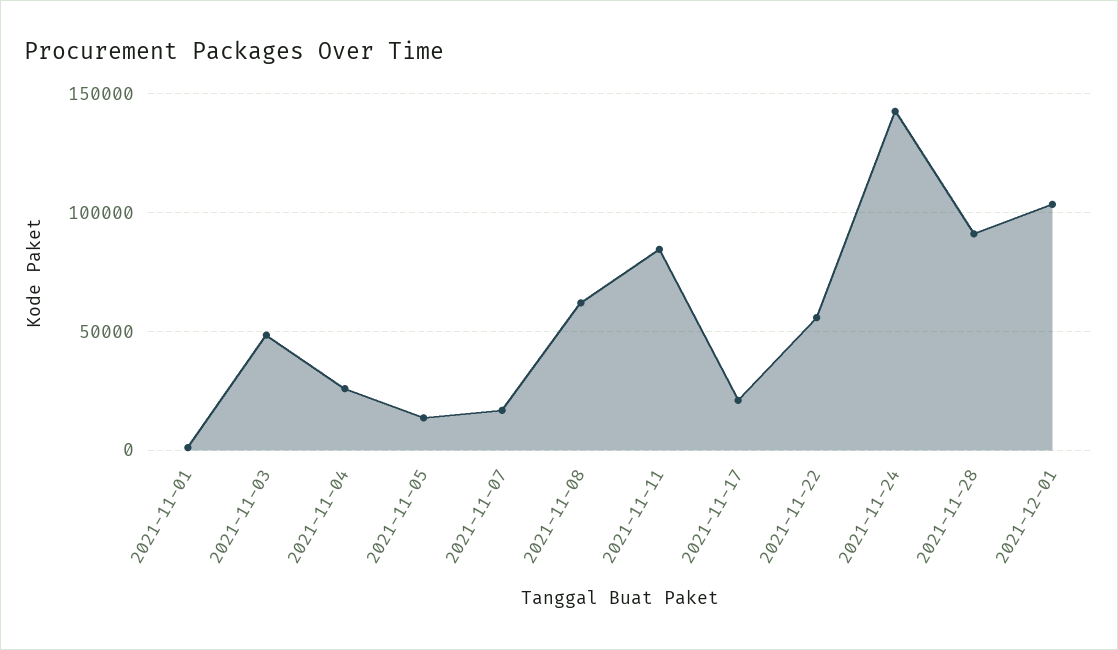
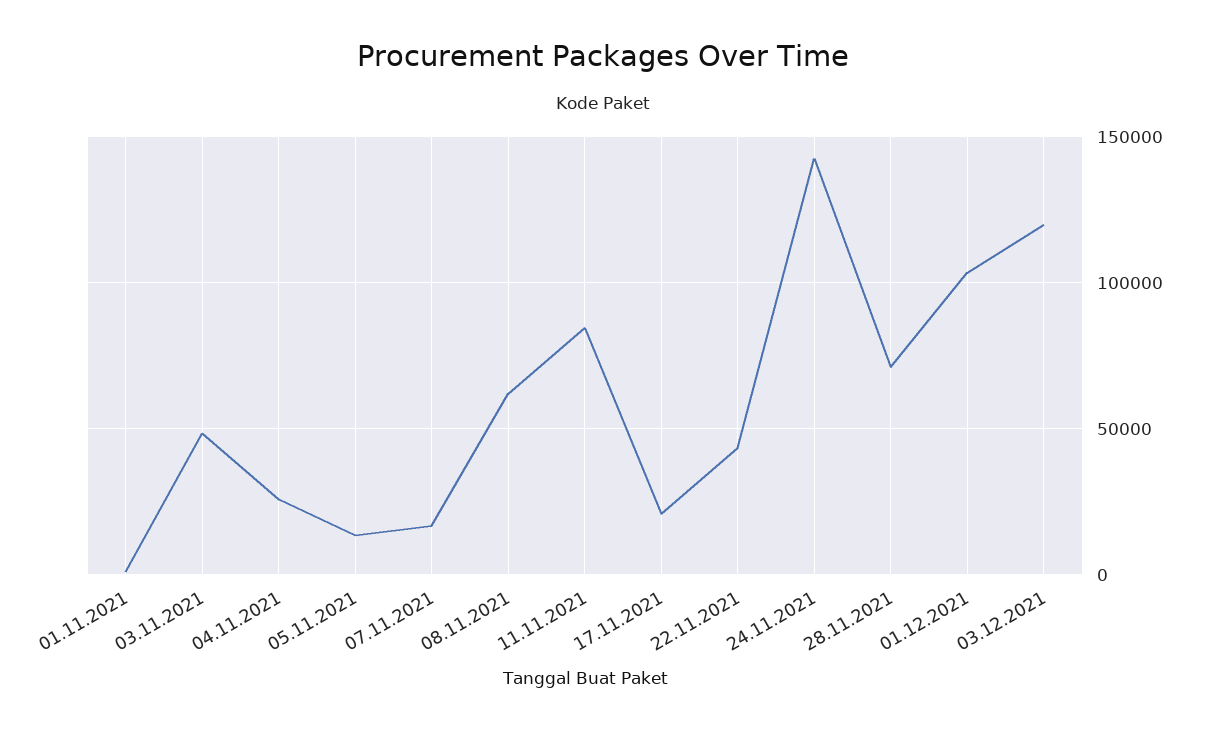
2021-11-22: 55000 -> 45000
2021-11-28: 90000 -> 70000
03.12.2021: none -> 120000

